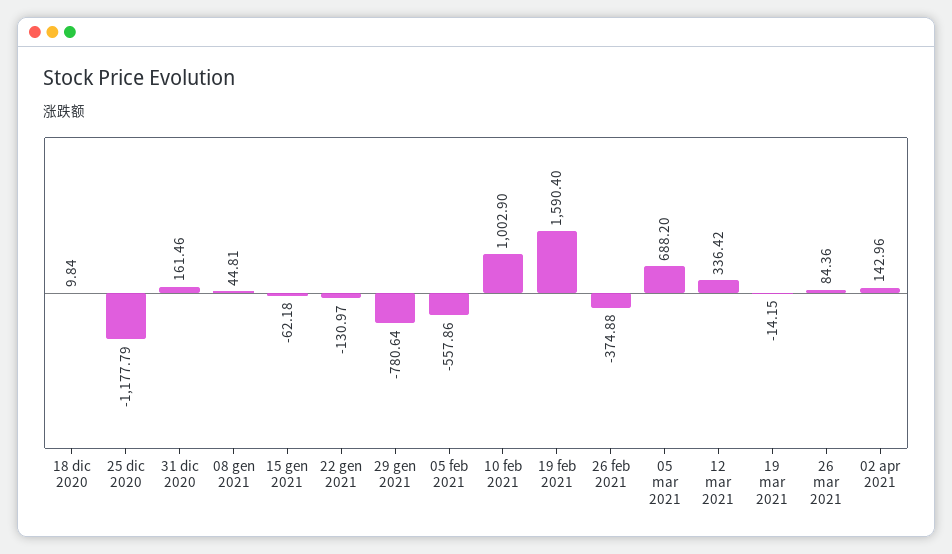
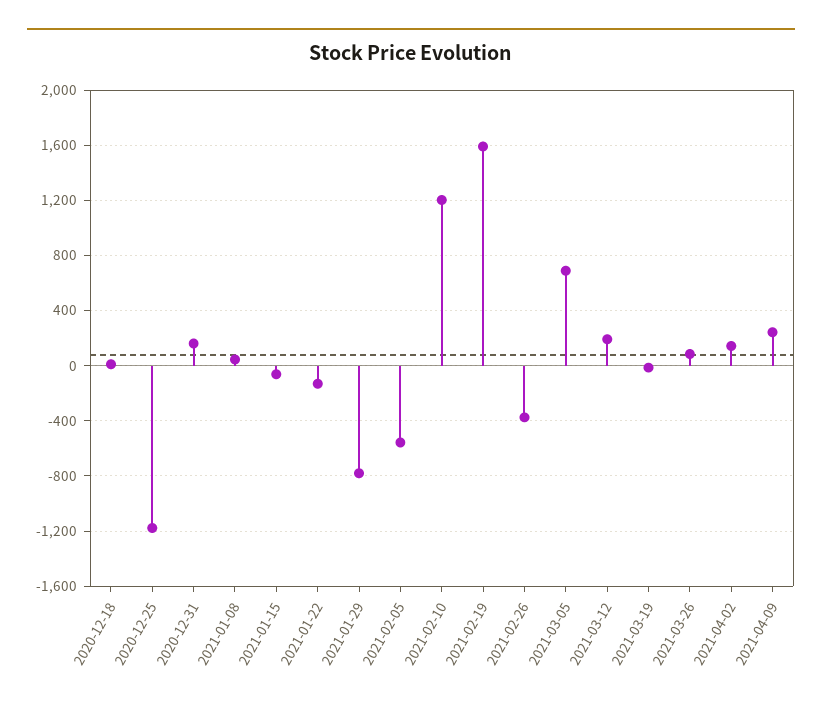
10 feb 2021: 1002.9 -> 1200
12 mar 2021: 336.42 -> 200
2021-04-09: none -> 250

